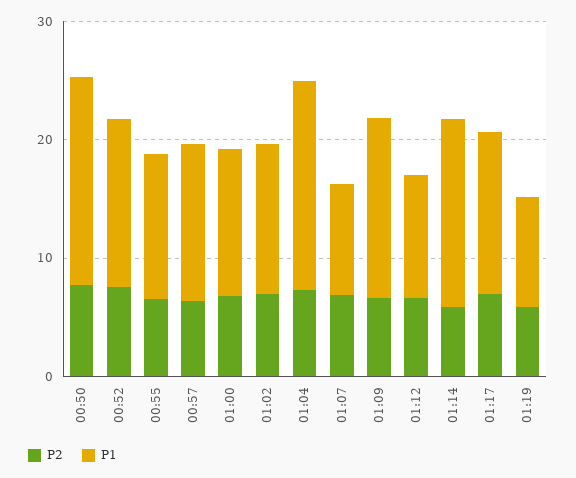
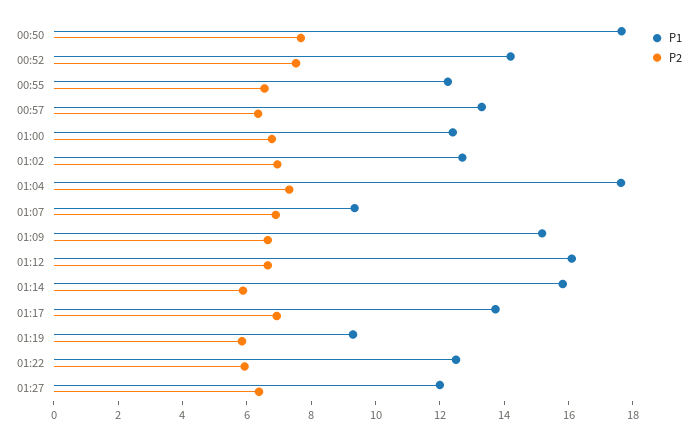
P1, 01:12: 10 -> 16
P1, 01:22: none -> 12.5
P2, 01:22: none -> 6
P1, 01:27: none -> 12
P2, 01:27: none -> 6.5

